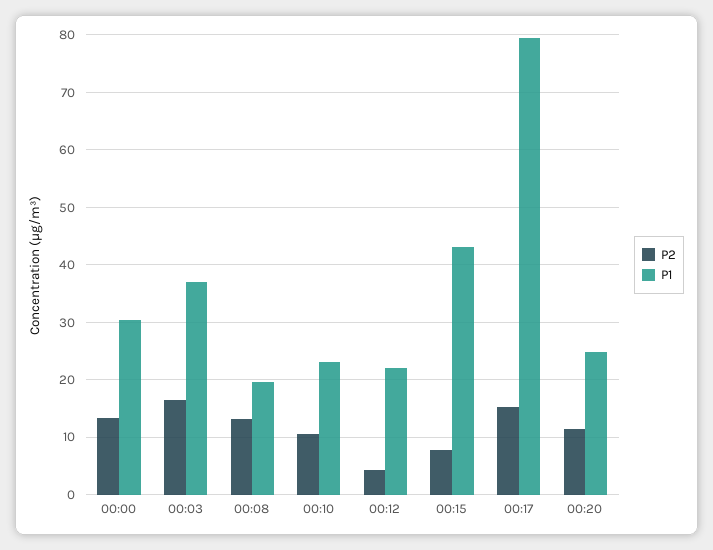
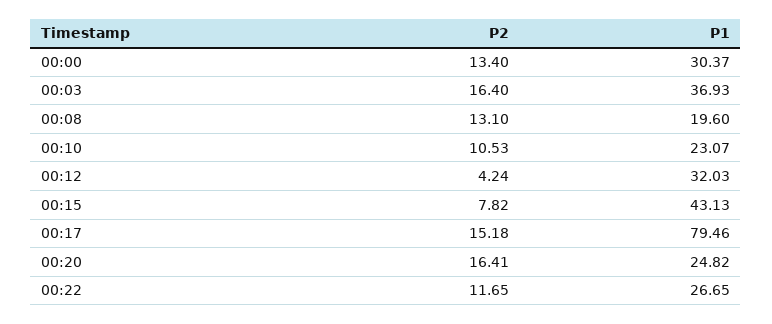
P1, 00:12: 22 -> 32.03
P2, 00:20: 12 -> 16.41
P2, 00:22: none -> 11.65
P1, 00:22: none -> 26.65

